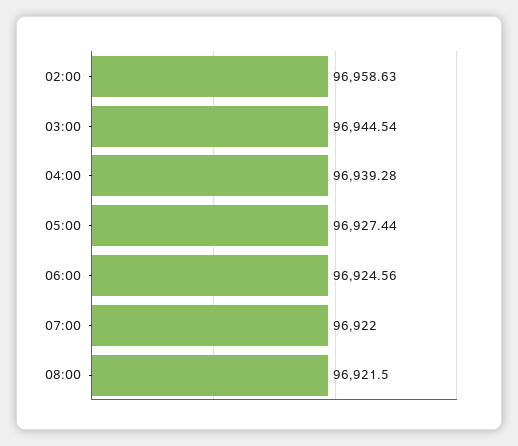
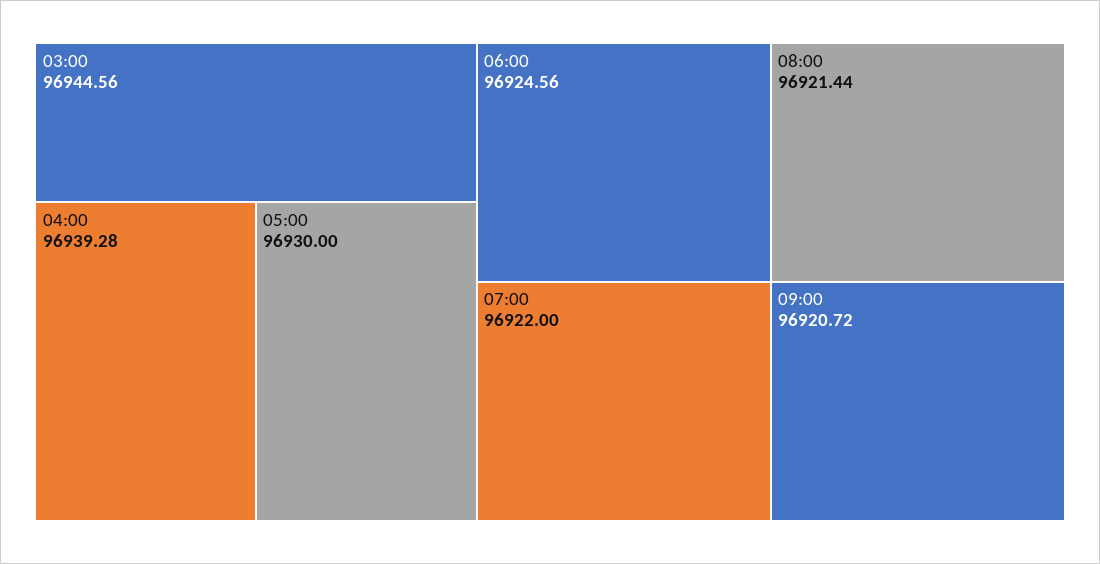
02:00: 96958.63 -> none
03:00: 96944.54 -> 96944.56
05:00: 96927.44 -> 96930
08:00: 96921.5 -> 96921.44
09:00: none -> 96920.72

